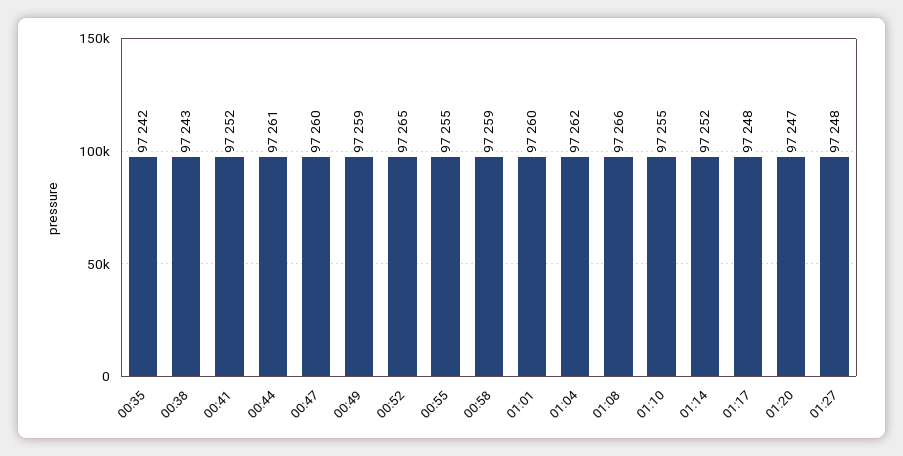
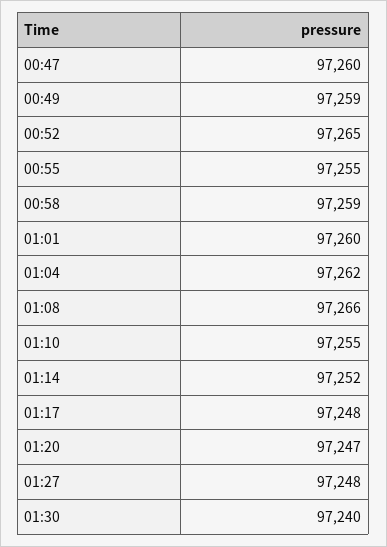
00:35: 97242 -> none
00:38: 97243 -> none
00:41: 97252 -> none
00:44: 97261 -> none
01:30: none -> 97240

